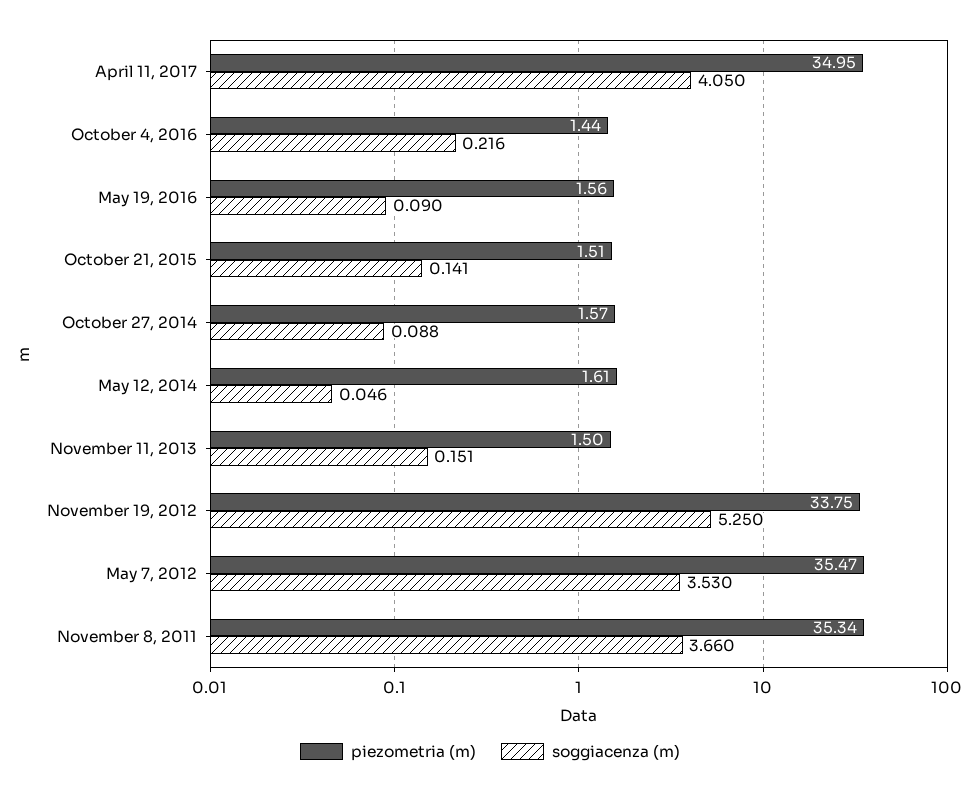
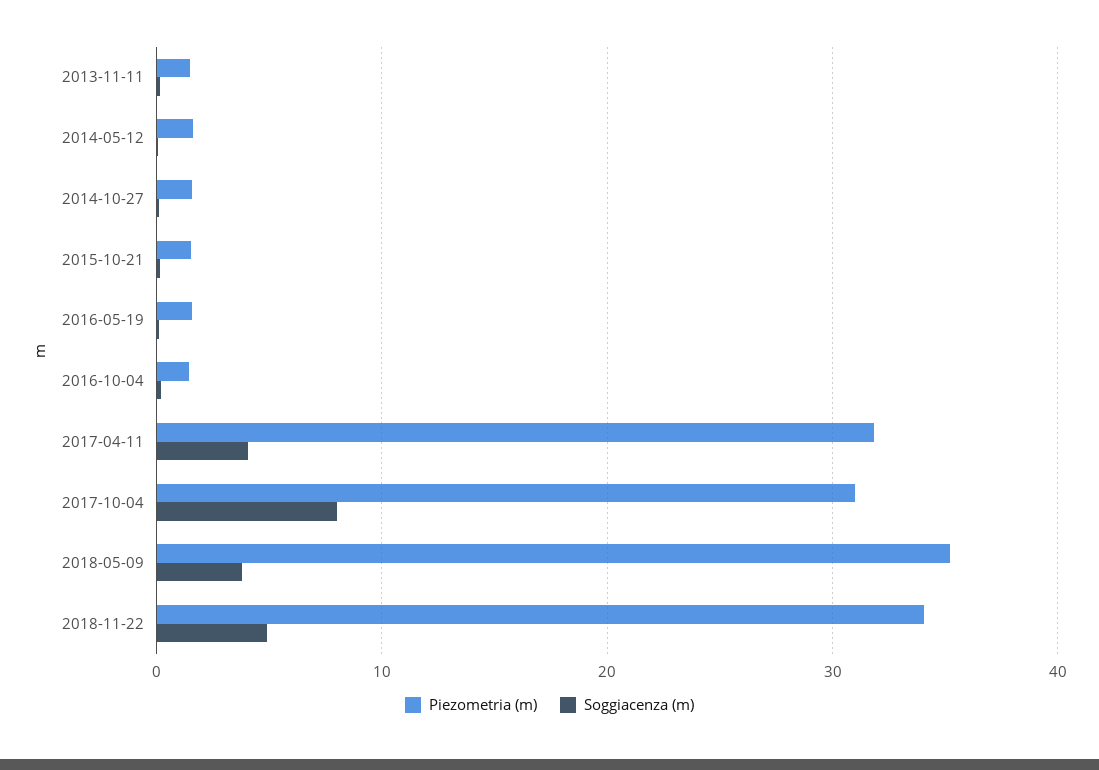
piezometria (m), April 11, 2017: 34.95 -> 32
piezometria (m), November 19, 2012: 33.75 -> none
soggiacenza (m), November 19, 2012: 5.25 -> none
piezometria (m), May 7, 2012: 35.47 -> none
soggiacenza (m), May 7, 2012: 3.53 -> none
piezometria (m), November 8, 2011: 35.34 -> none
soggiacenza (m), November 8, 2011: 3.66 -> none
piezometria (m), 2017-10-04: none -> 31
soggiacenza (m), 2017-10-04: none -> 8
piezometria (m), 2018-05-09: none -> 35
soggiacenza (m), 2018-05-09: none -> 4
piezometria (m), 2018-11-22: none -> 34
soggiacenza (m), 2018-11-22: none -> 5

